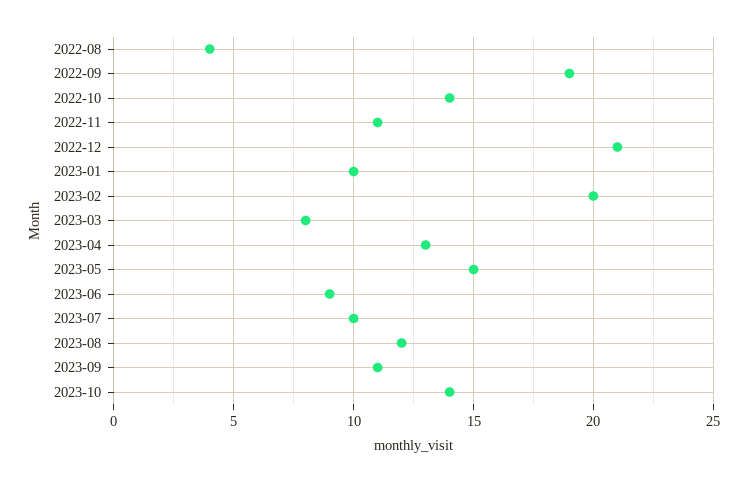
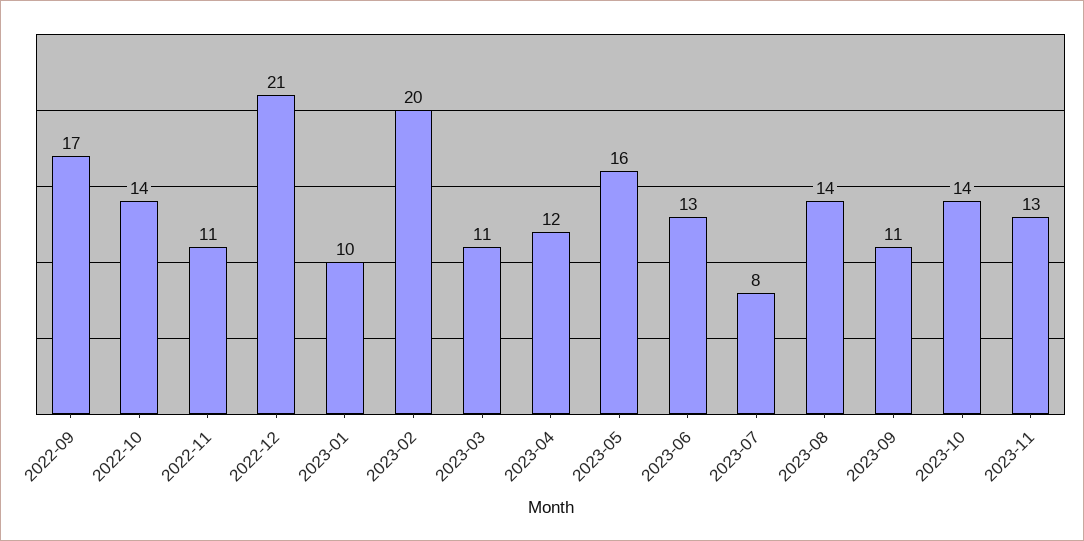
2022-08: 4 -> none
2022-09: 19 -> 17
2023-03: 8 -> 11
2023-04: 13 -> 12
2023-05: 15 -> 16
2023-06: 9 -> 13
2023-07: 10 -> 8
2023-08: 12 -> 14
2023-11: none -> 13

